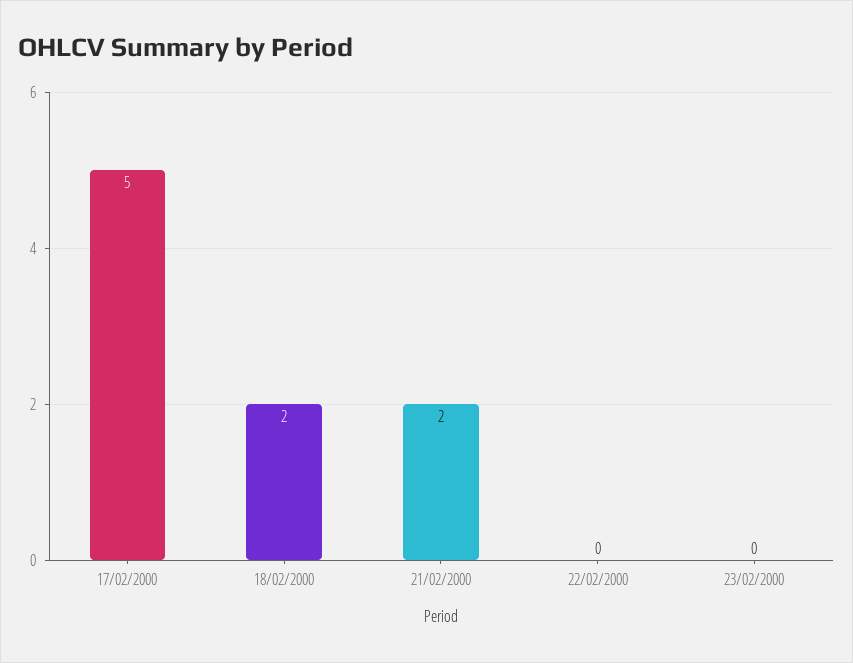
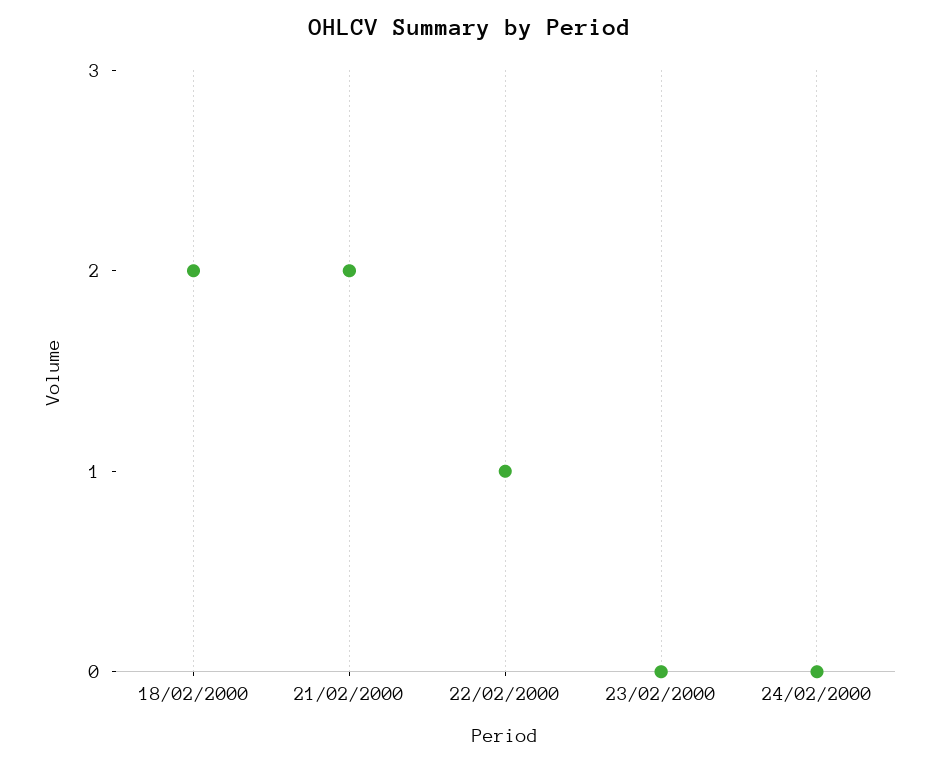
17/02/2000: 5 -> none
22/02/2000: 0 -> 1
24/02/2000: none -> 0

